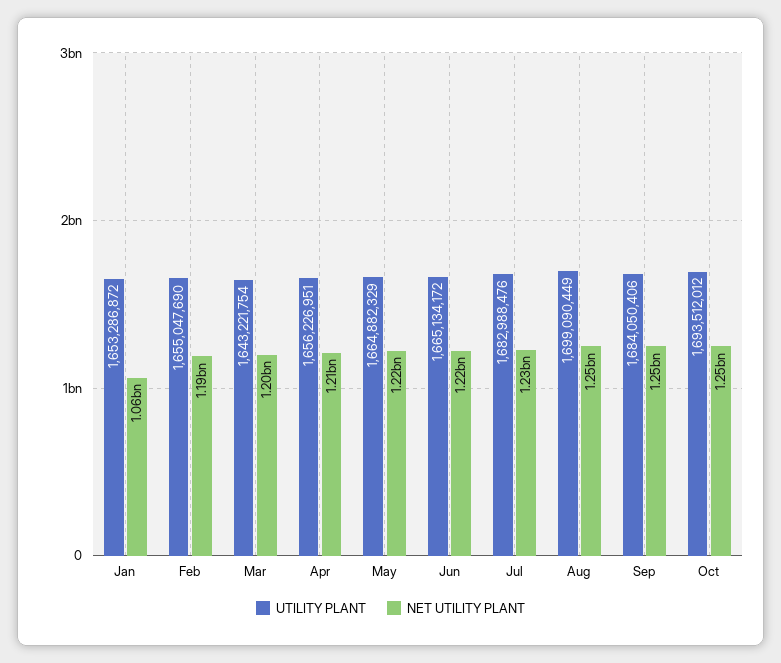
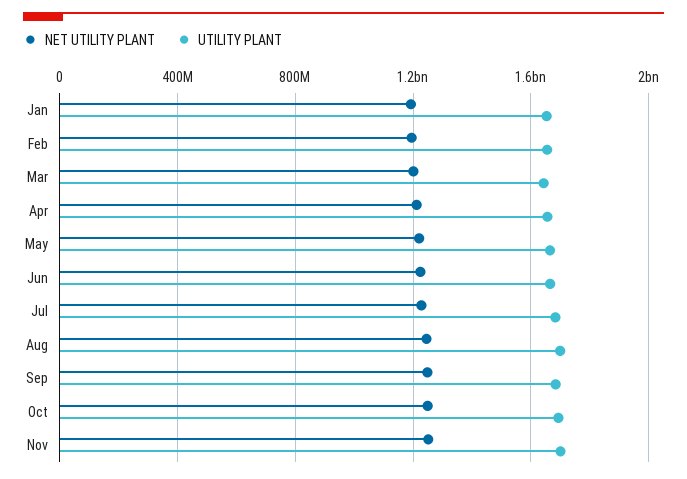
NET UTILITY PLANT, Jan: 1060000000 -> 1200000000
NET UTILITY PLANT, Nov: none -> 1250000000
UTILITY PLANT, Nov: none -> 1700000000

